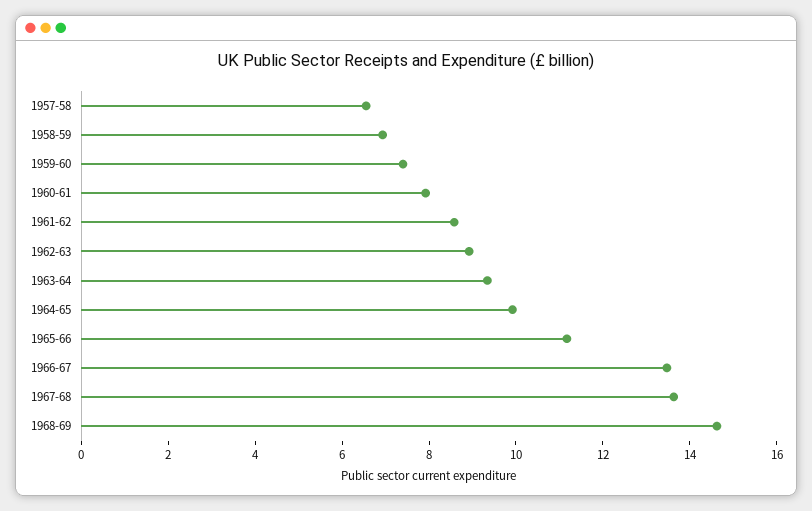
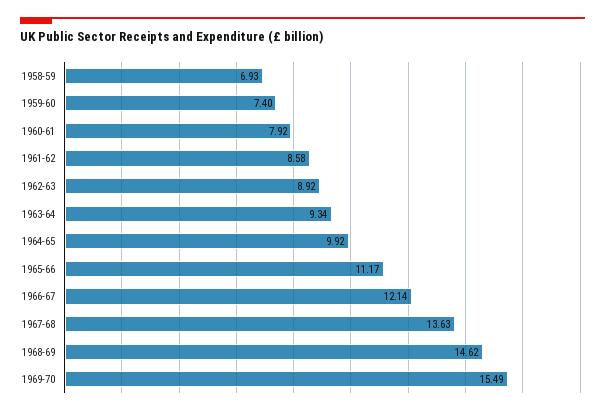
1957-58: 6.5 -> none
1966-67: 13.5 -> 12.14
1969-70: none -> 15.49

